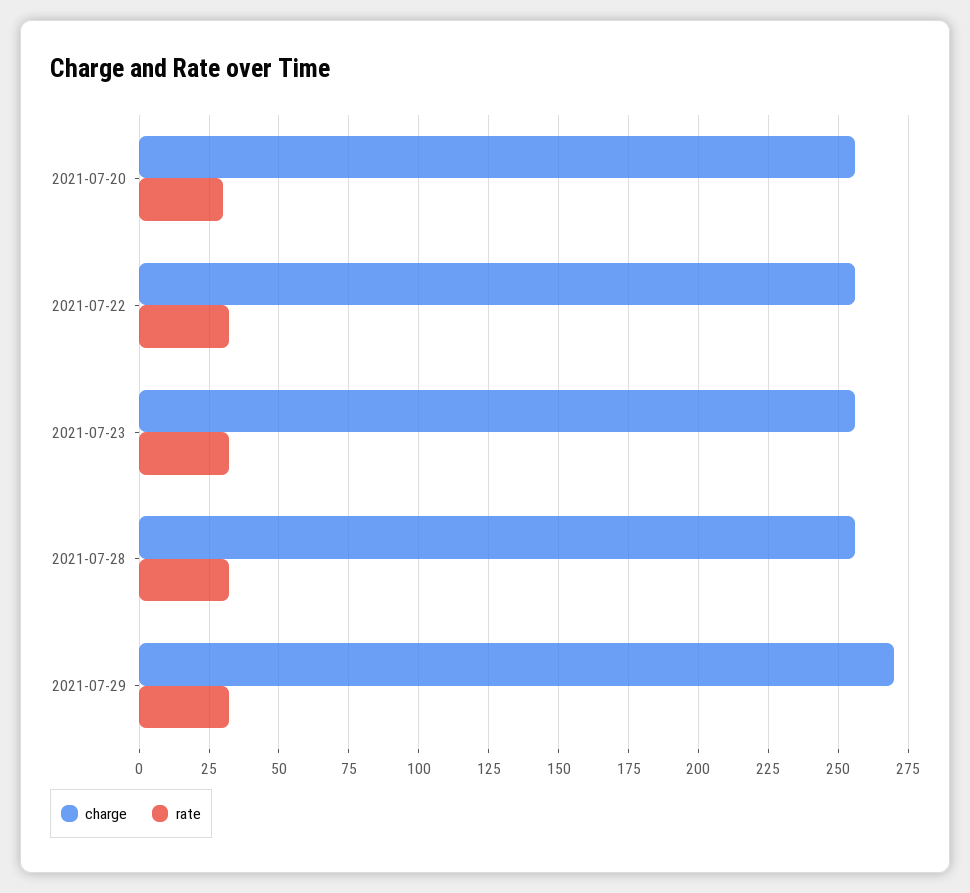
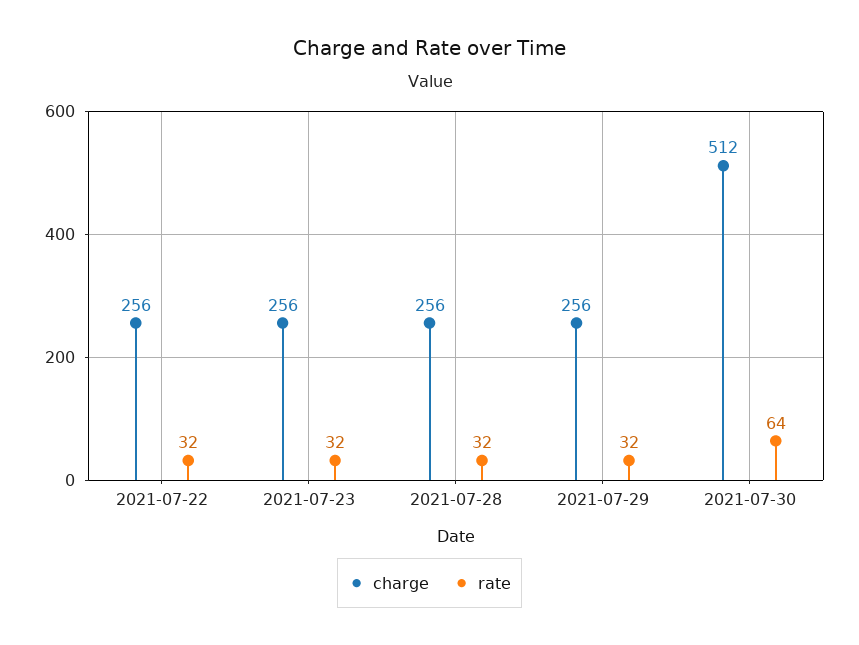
charge, 2021-07-20: 255 -> none
rate, 2021-07-20: 30 -> none
charge, 2021-07-29: 270 -> 256
charge, 2021-07-30: none -> 512
rate, 2021-07-30: none -> 64

